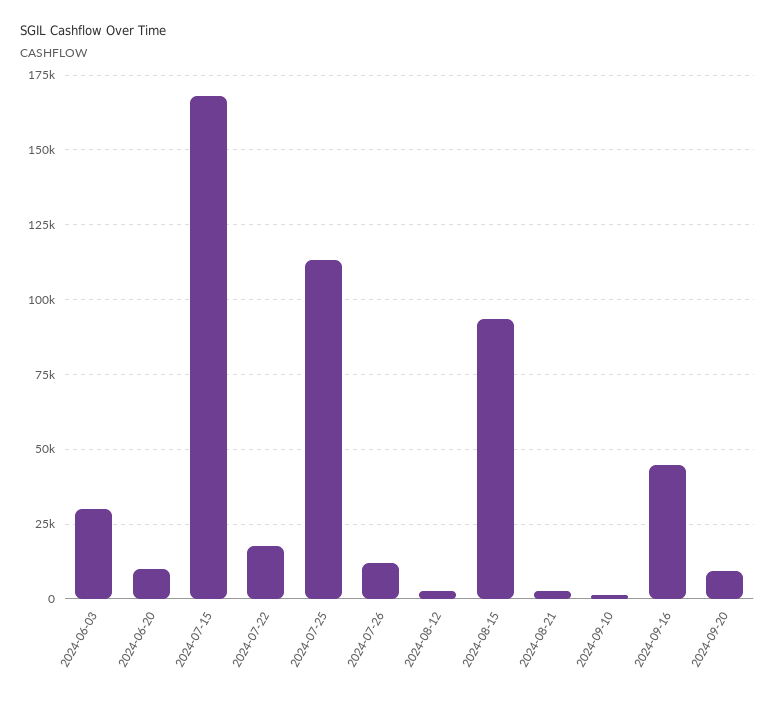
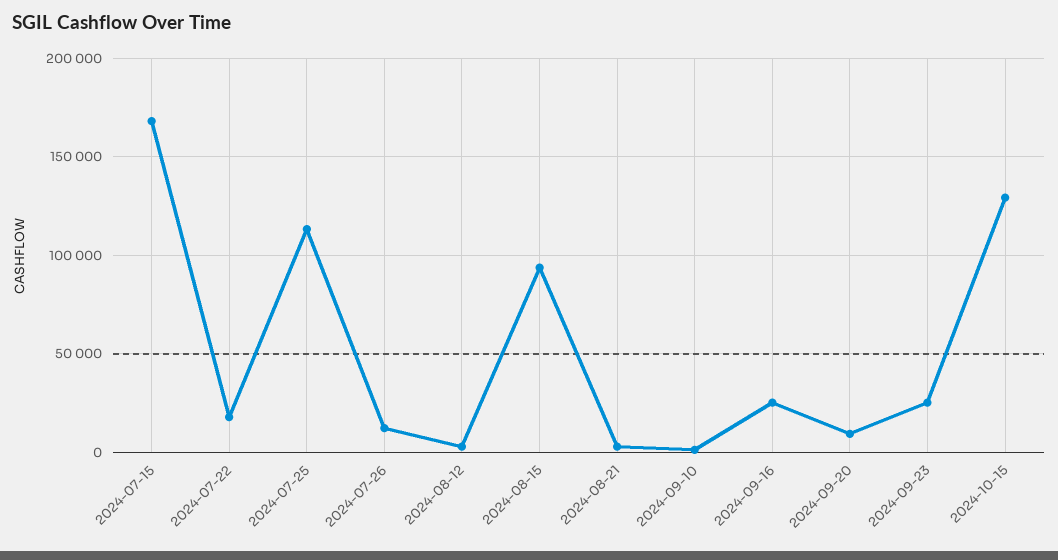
2024-06-03: 30000 -> none
2024-06-20: 10000 -> none
2024-09-16: 45000 -> 25000
2024-09-23: none -> 25000
2024-10-15: none -> 130000

